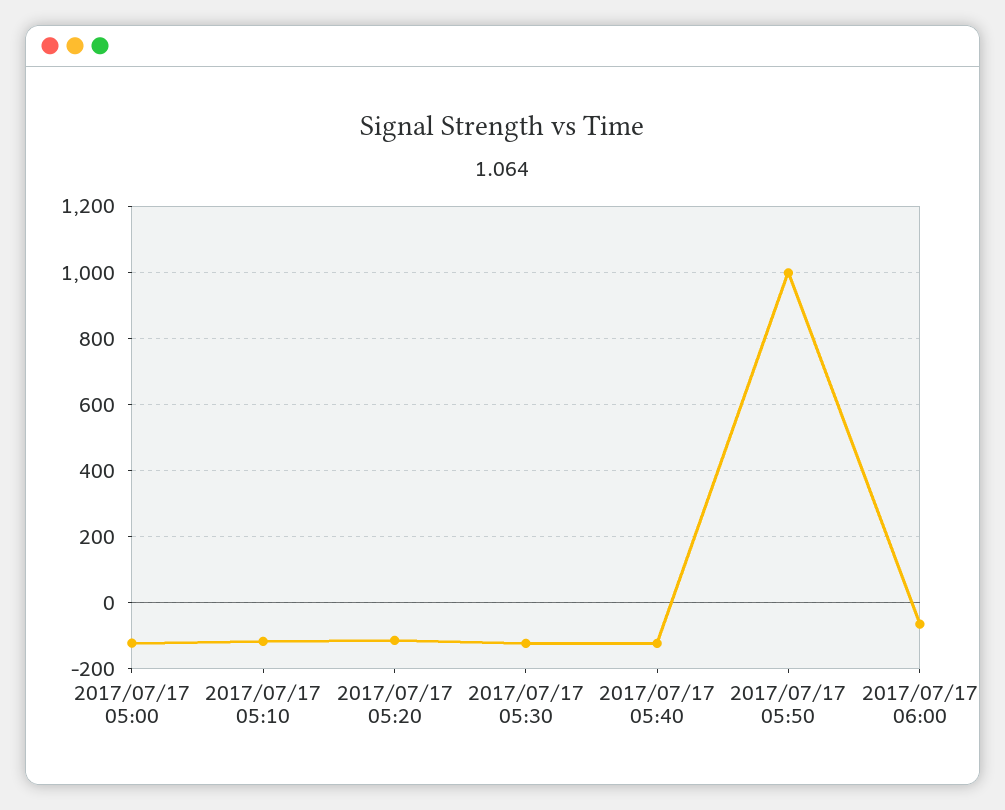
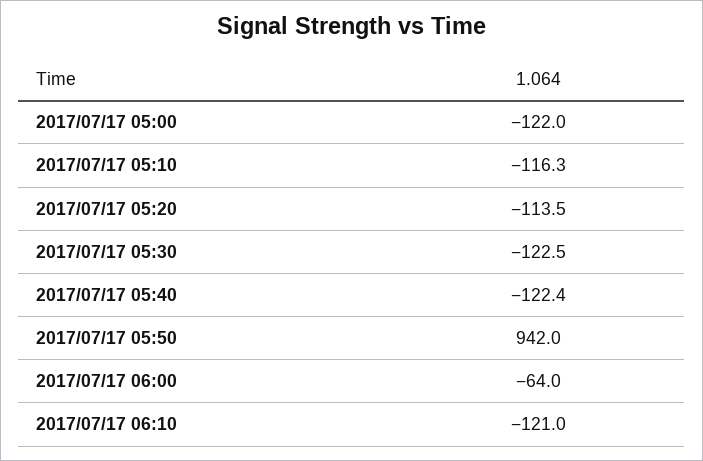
2017/07/17 05:50: 1000 -> 942
2017/07/17 06:10: none -> -121

